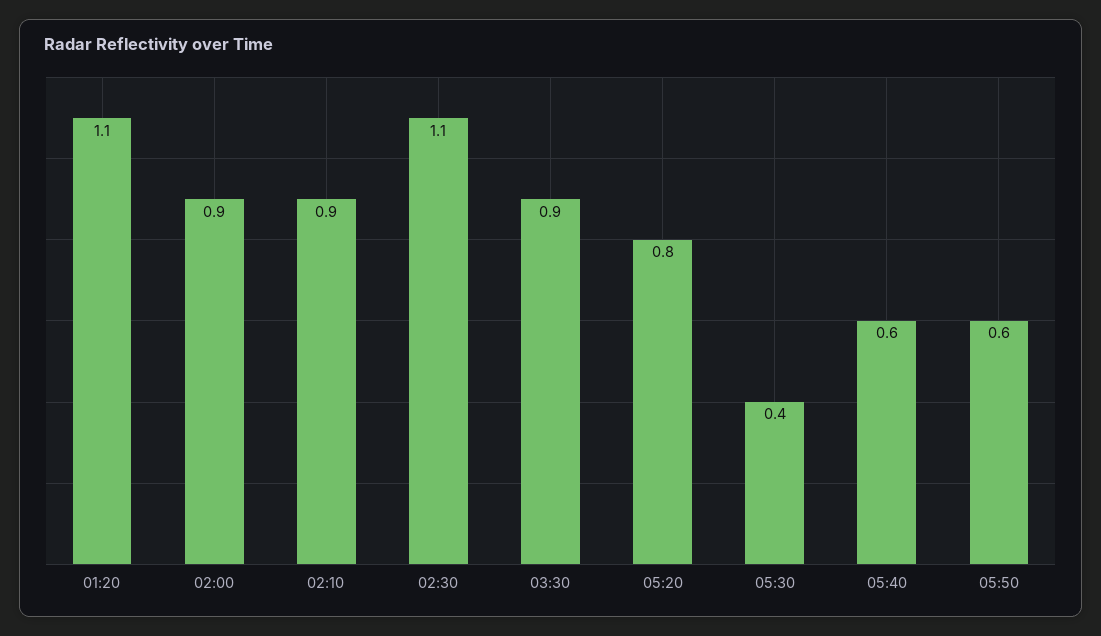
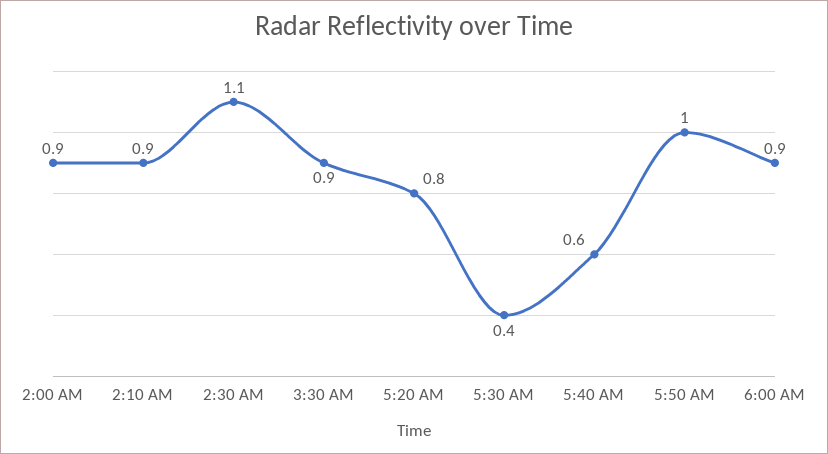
01:20: 1.1 -> none
05:50: 0.6 -> 1
6:00 AM: none -> 0.9

